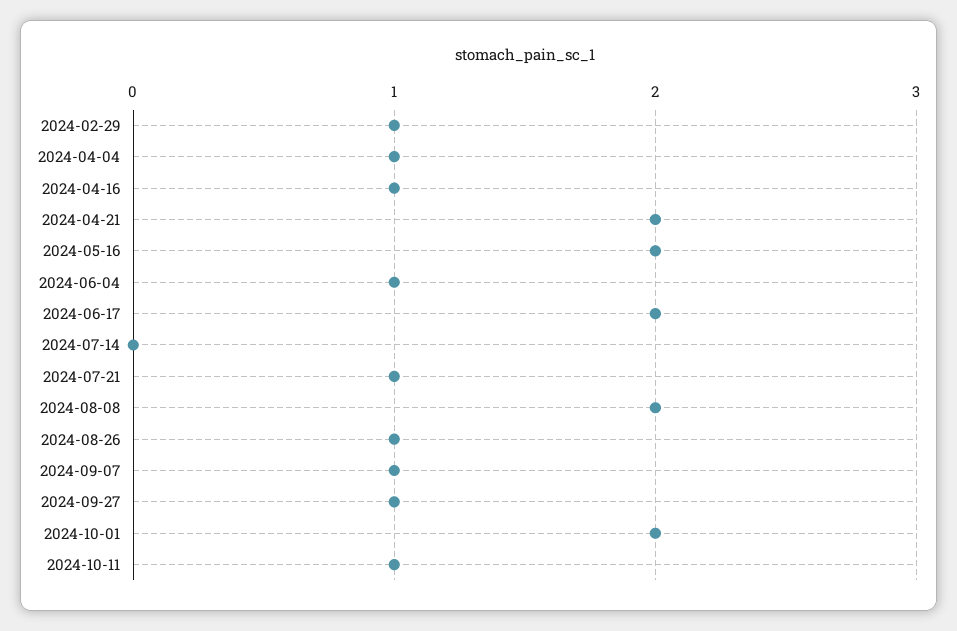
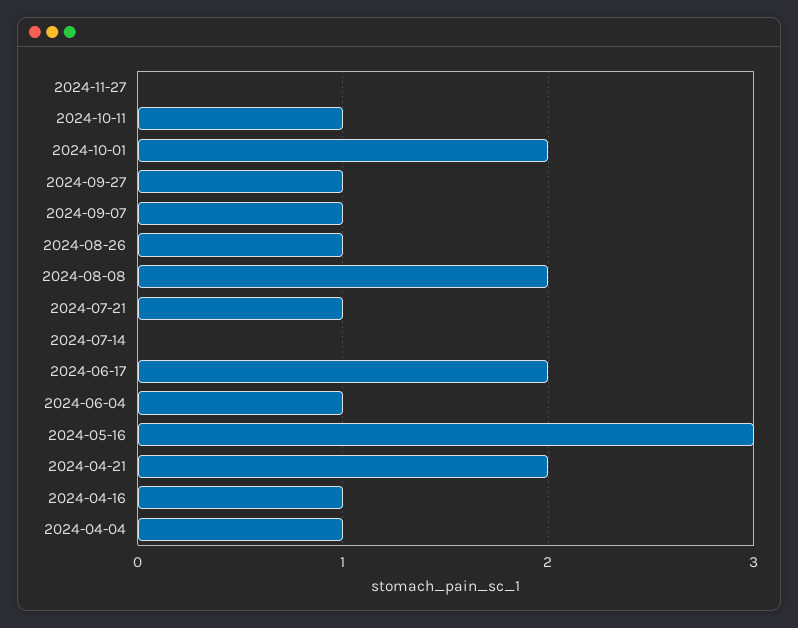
2024-02-29: 1 -> none
2024-05-16: 2 -> 3
2024-11-27: none -> 0

